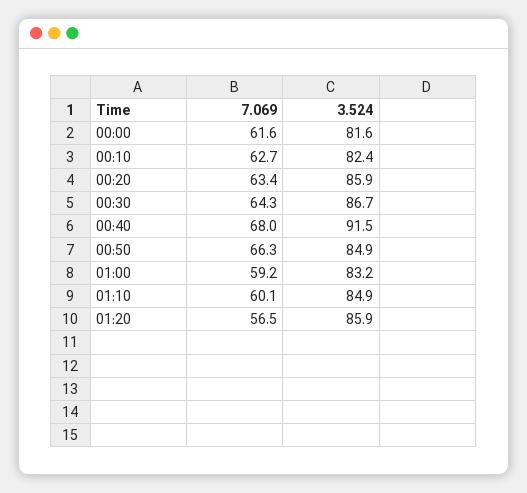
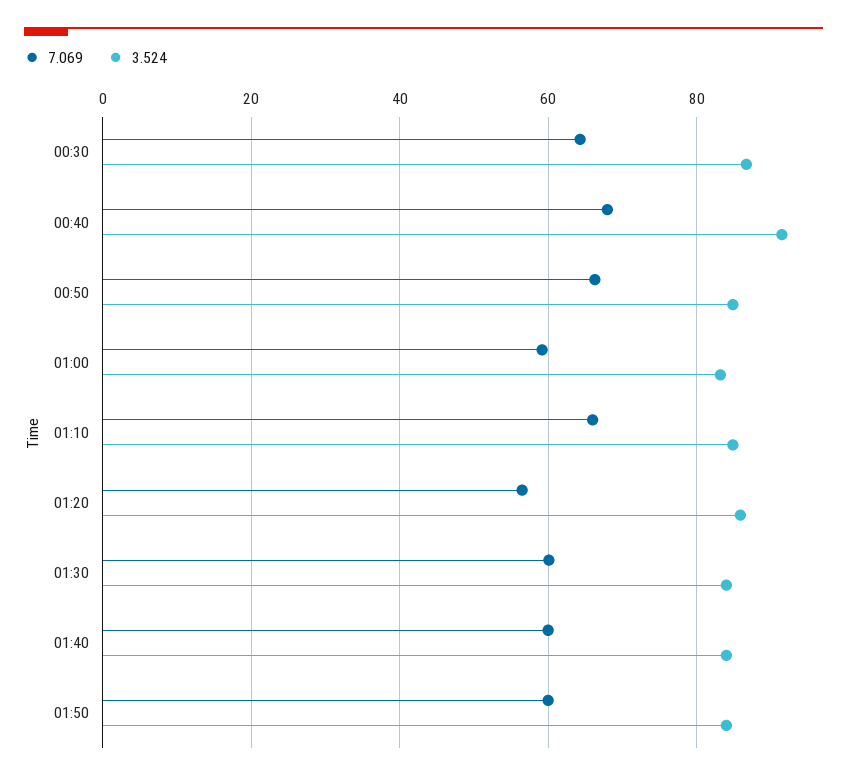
7.069, 00:00: 61.6 -> none
3.524, 00:00: 81.6 -> none
7.069, 00:10: 62.7 -> none
3.524, 00:10: 82.4 -> none
7.069, 00:20: 63.4 -> none
3.524, 00:20: 85.9 -> none
7.069, 01:10: 60.1 -> 66
7.069, 01:30: none -> 60
3.524, 01:30: none -> 84
7.069, 01:40: none -> 60
3.524, 01:40: none -> 84
7.069, 01:50: none -> 60
3.524, 01:50: none -> 84

